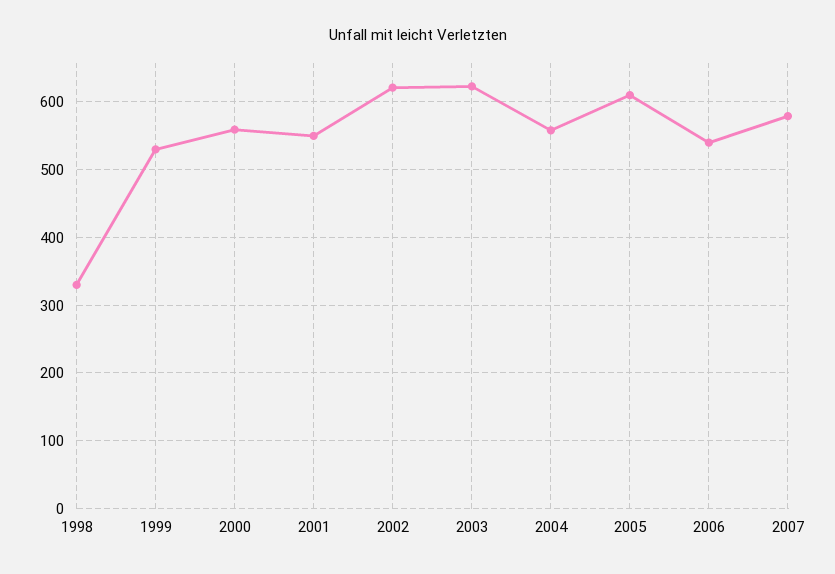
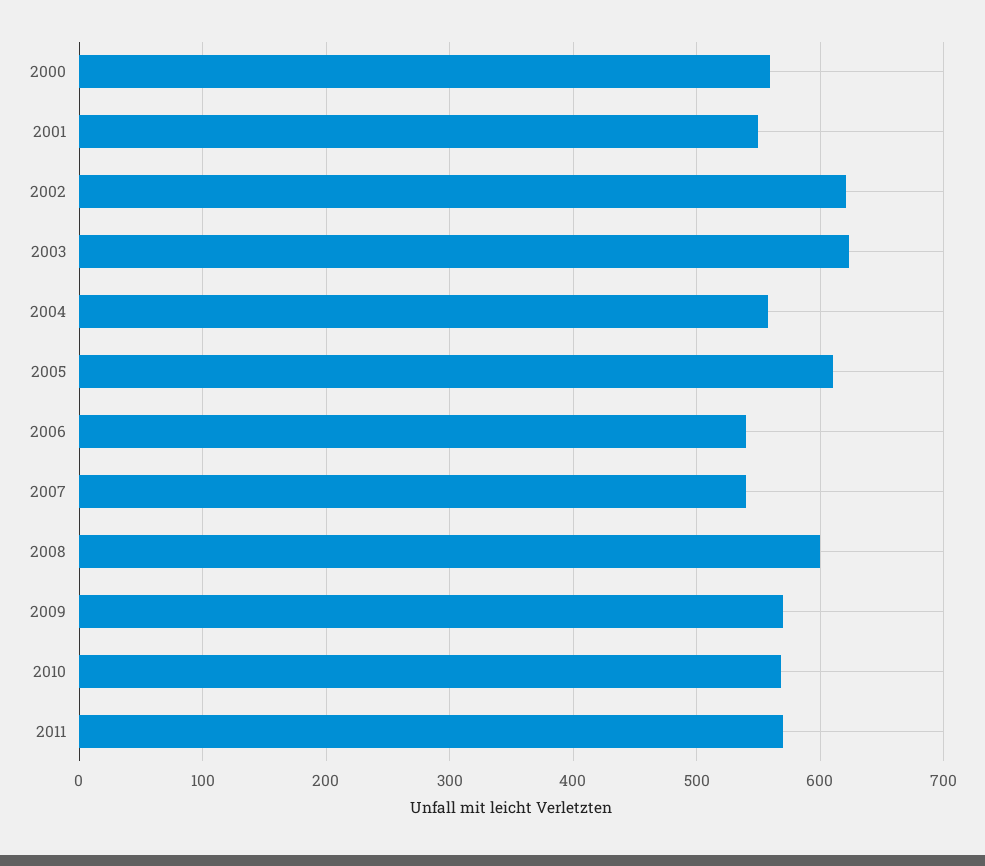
1998: 330 -> none
1999: 530 -> none
2007: 580 -> 540
2008: none -> 600
2009: none -> 570
2010: none -> 570
2011: none -> 570

